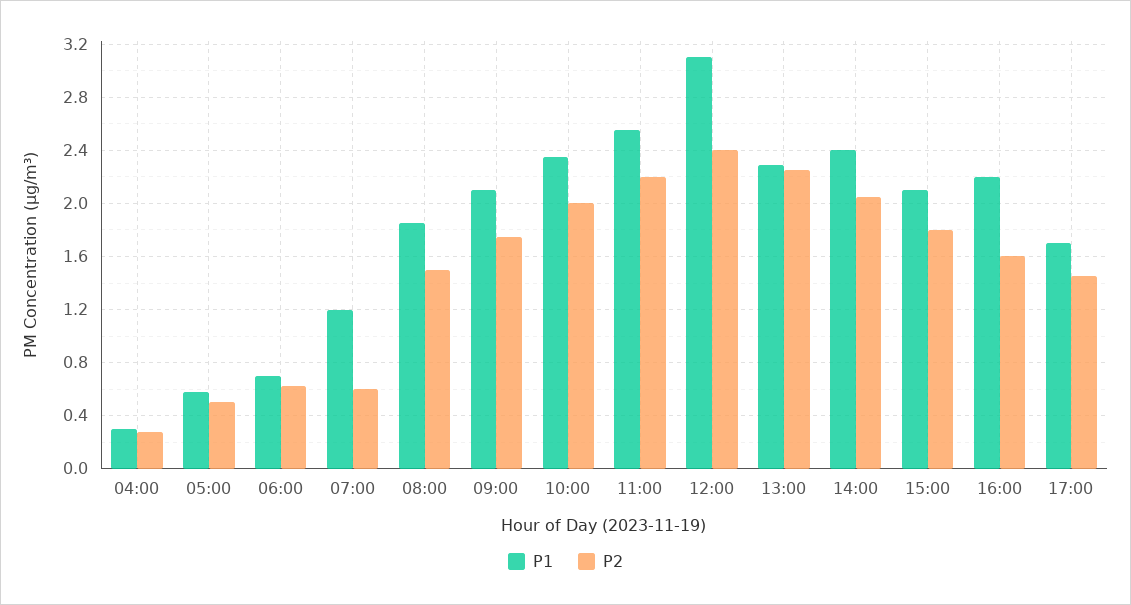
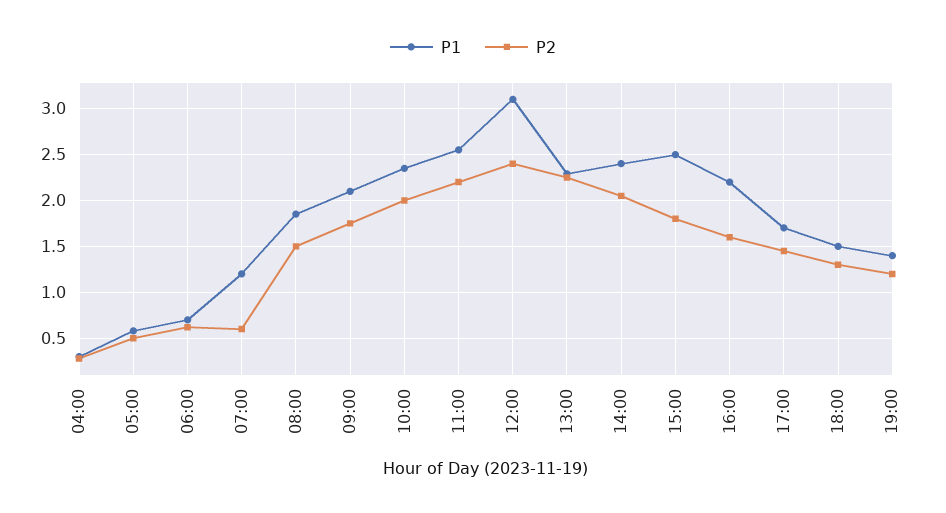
P1, 15:00: 2.1 -> 2.5
P1, 18:00: none -> 1.5
P2, 18:00: none -> 1.3
P1, 19:00: none -> 1.4
P2, 19:00: none -> 1.2

